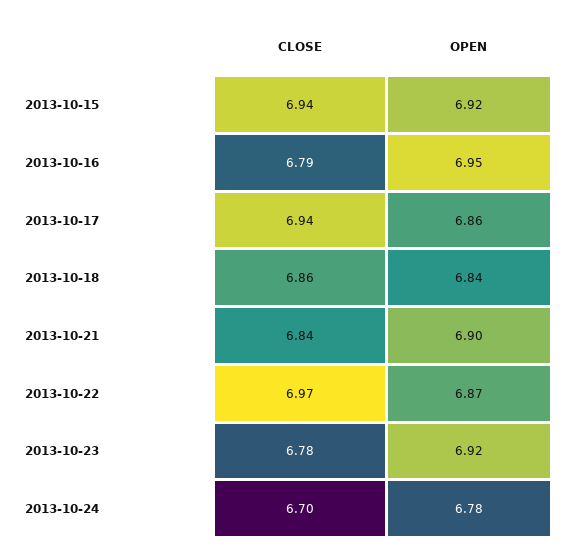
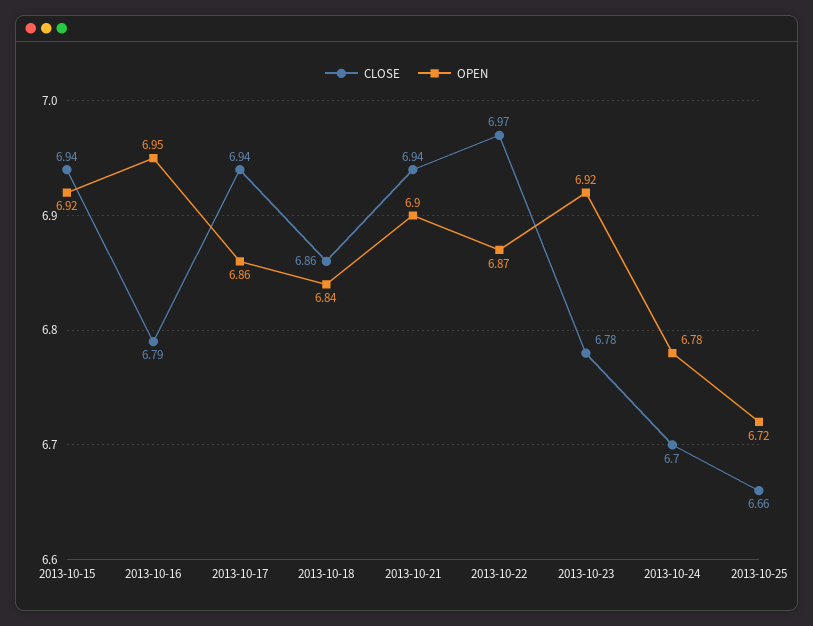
CLOSE, 2013-10-21: 6.84 -> 6.94
CLOSE, 2013-10-25: none -> 6.66
OPEN, 2013-10-25: none -> 6.72

